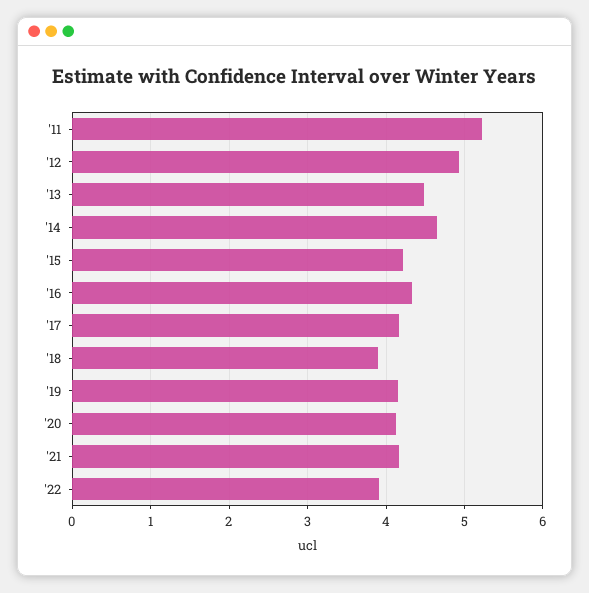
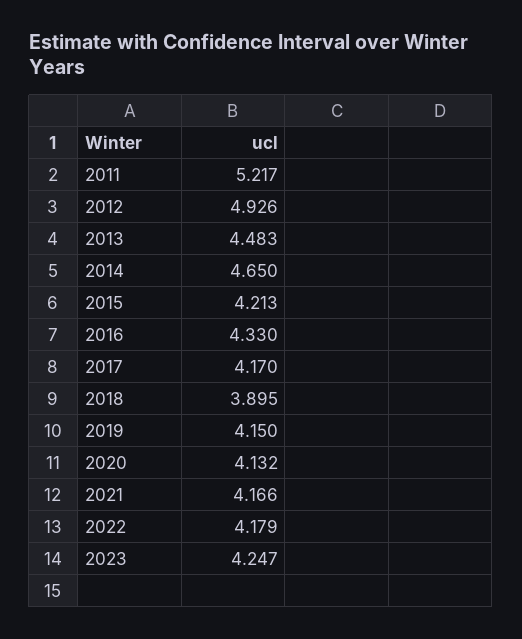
'22: 3.9 -> 4.179
2023: none -> 4.247

